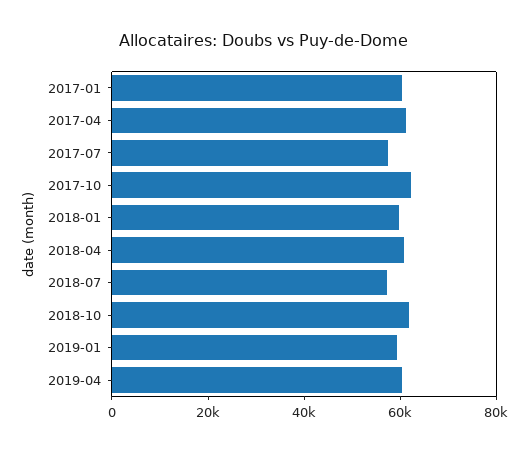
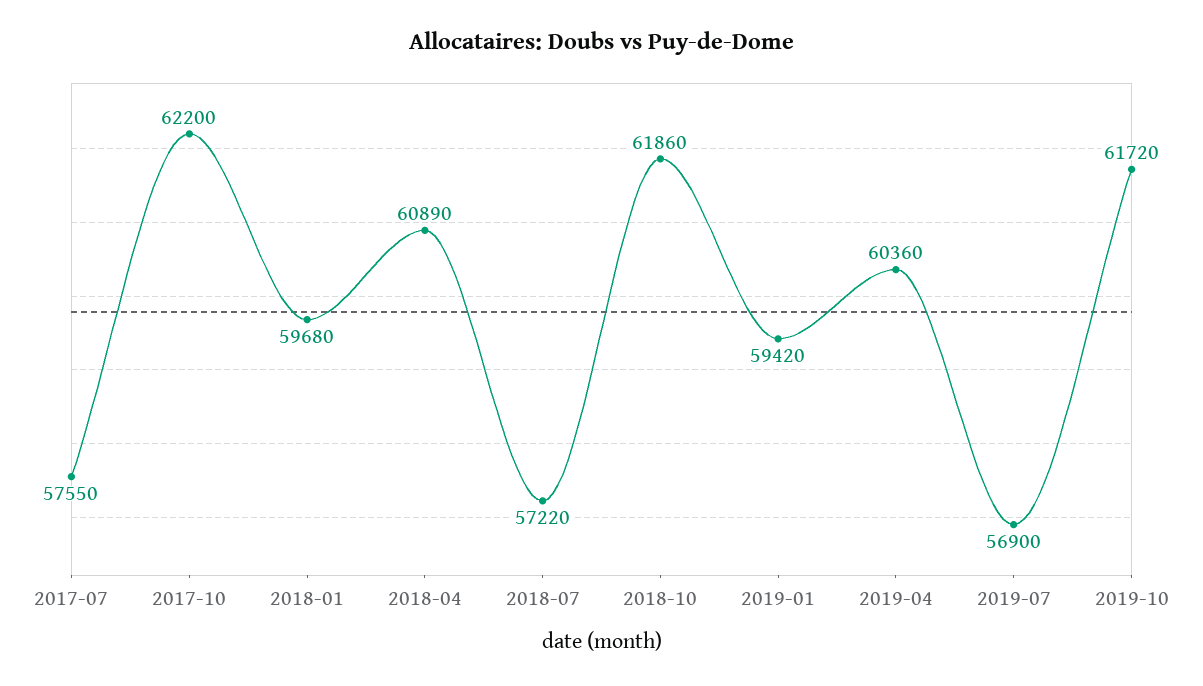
2017-01: 60000 -> none
2017-04: 60000 -> none
2019-07: none -> 56900
2019-10: none -> 61720

